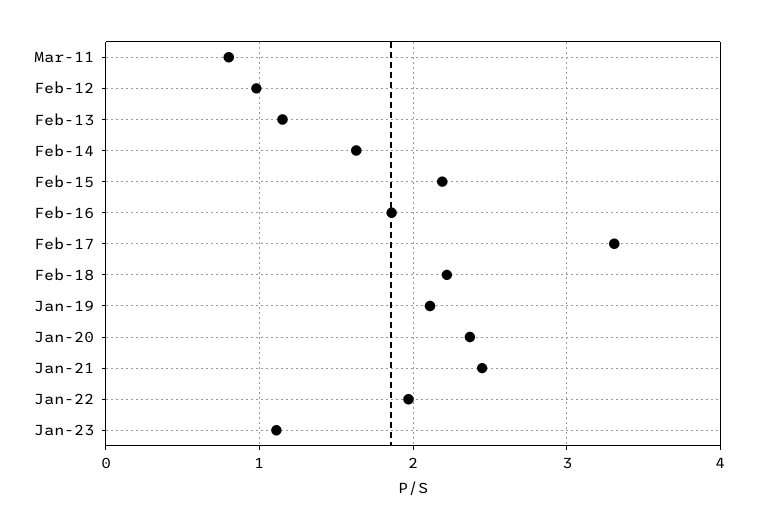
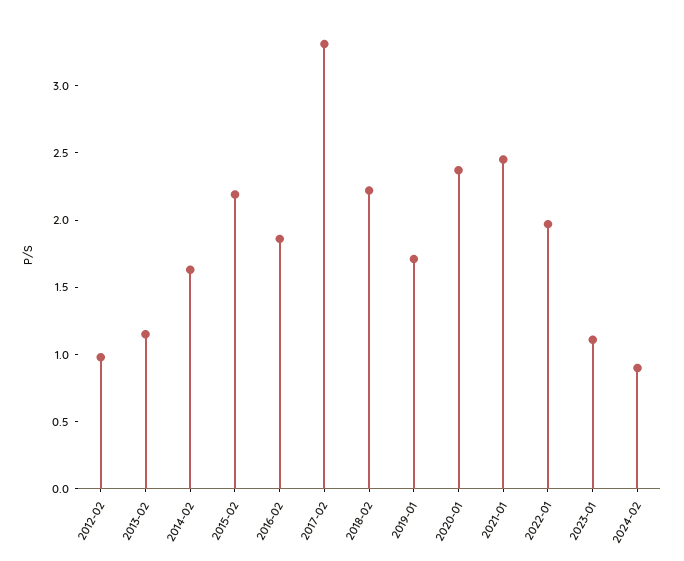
Mar-11: 0.8 -> none
Jan-19: 2.1 -> 1.7
2024-02: none -> 0.9

